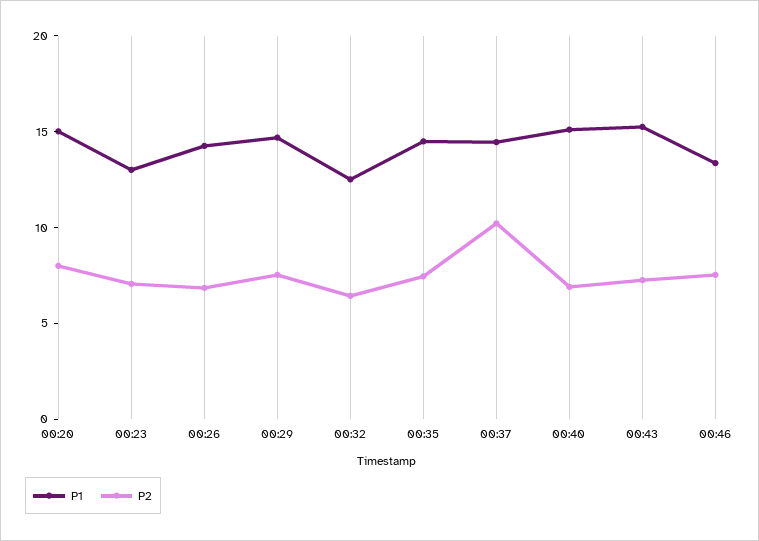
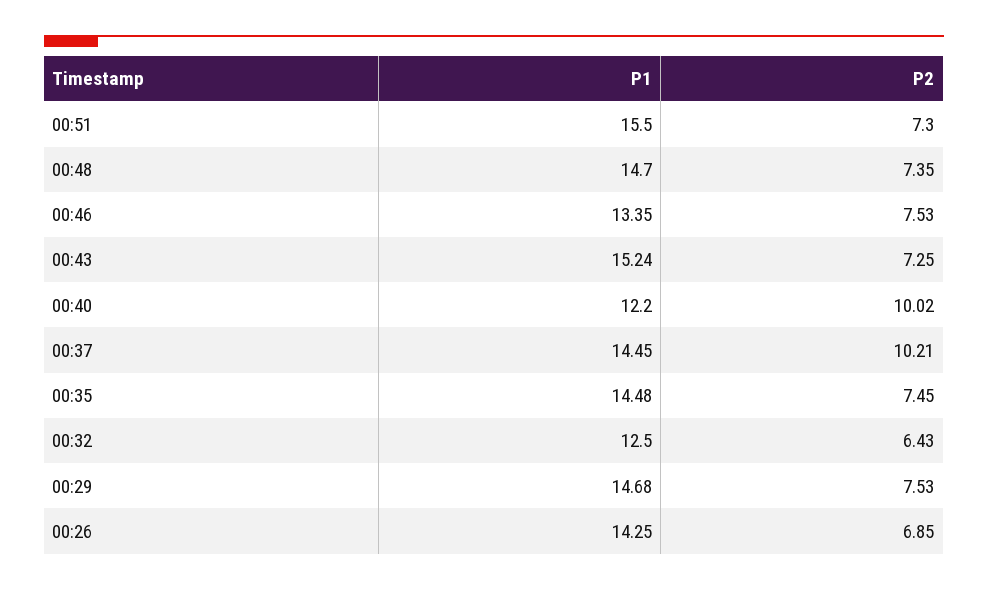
P1, 00:20: 15 -> none
P2, 00:20: 8 -> none
P1, 00:23: 13 -> none
P2, 00:23: 7 -> none
P1, 00:40: 15 -> 12.2
P2, 00:40: 7 -> 10.02
P1, 00:51: none -> 15.5
P2, 00:51: none -> 7.3
P1, 00:48: none -> 14.7
P2, 00:48: none -> 7.35

